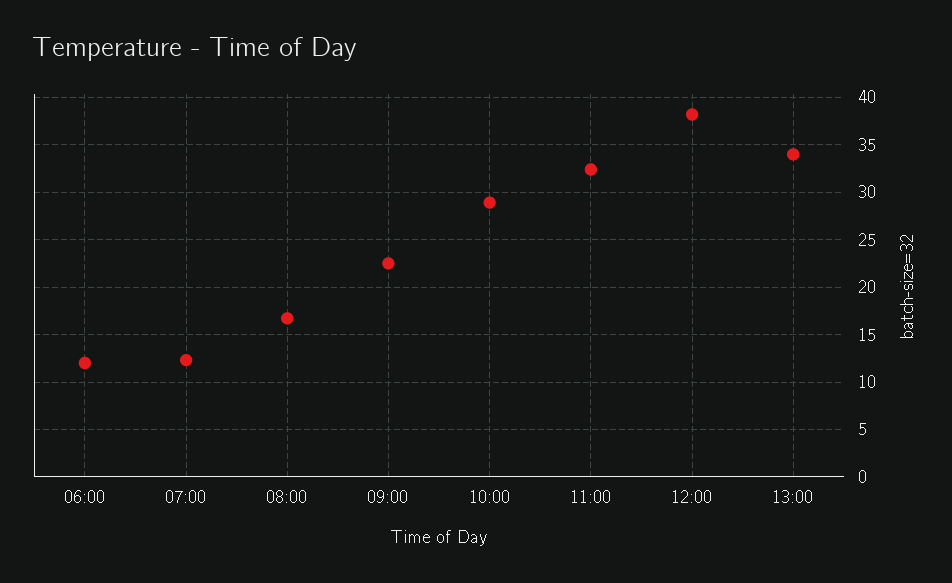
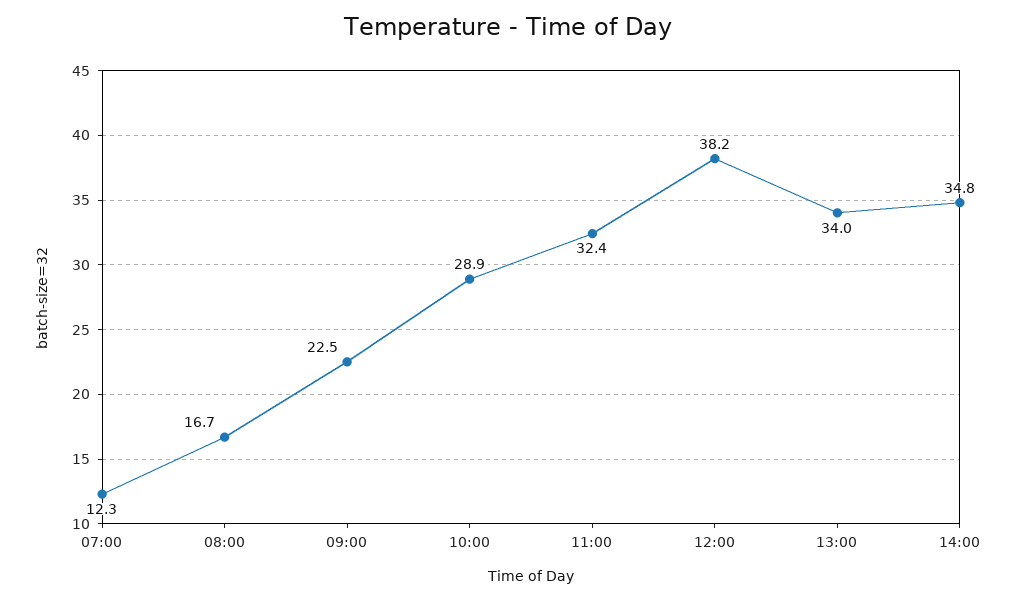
06:00: 12 -> none
14:00: none -> 34.8

